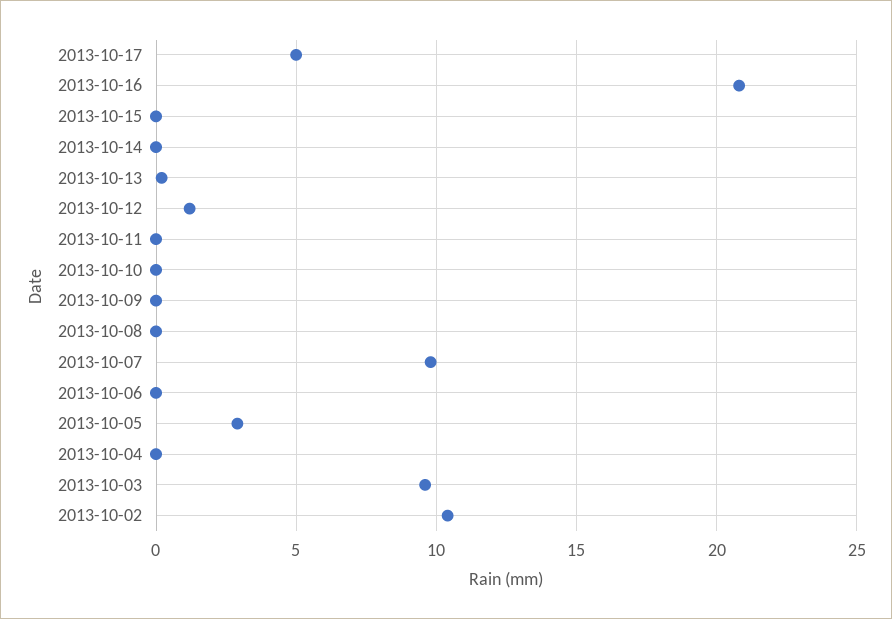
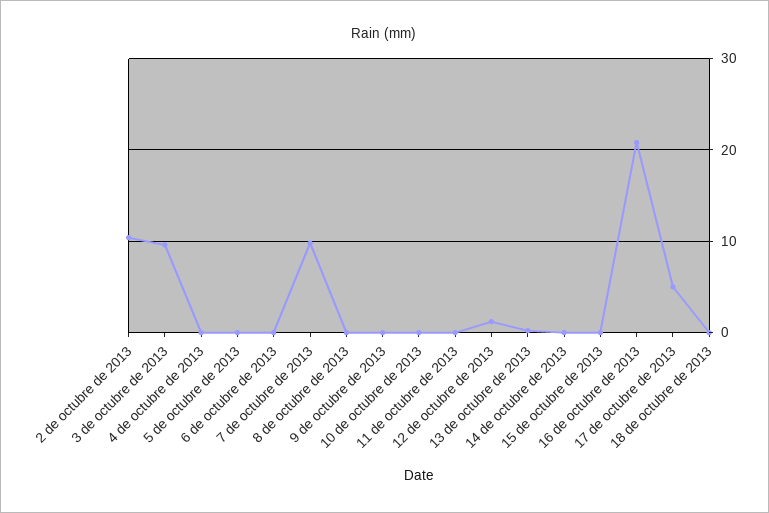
2013-10-05: 3 -> 0
18 de octubre de 2013: none -> 0

